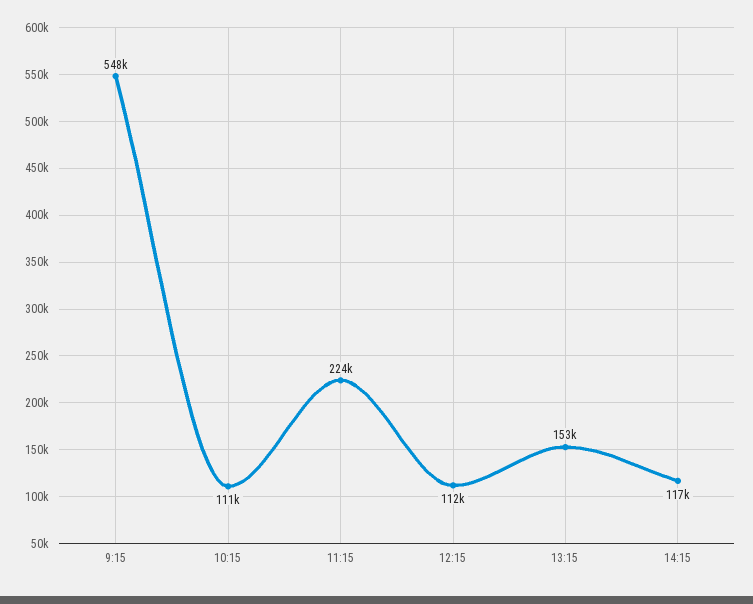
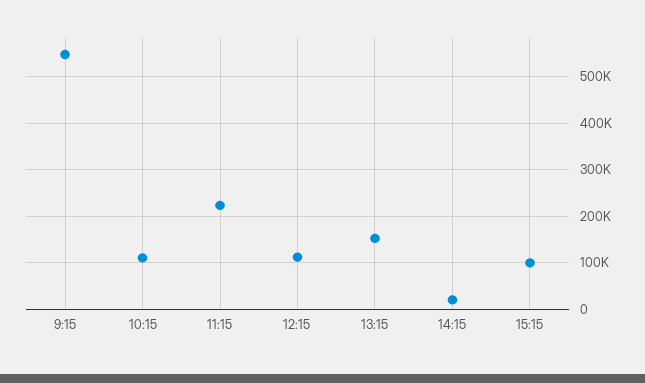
14:15: 117000 -> 20000
15:15: none -> 100000

